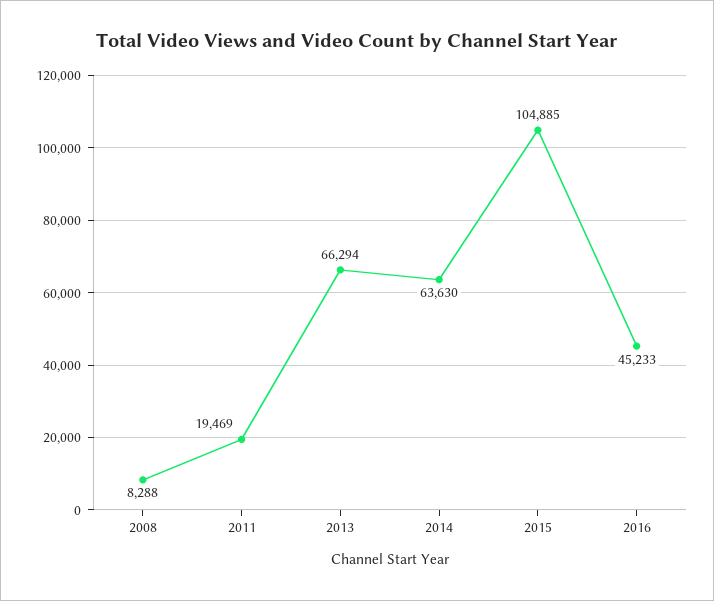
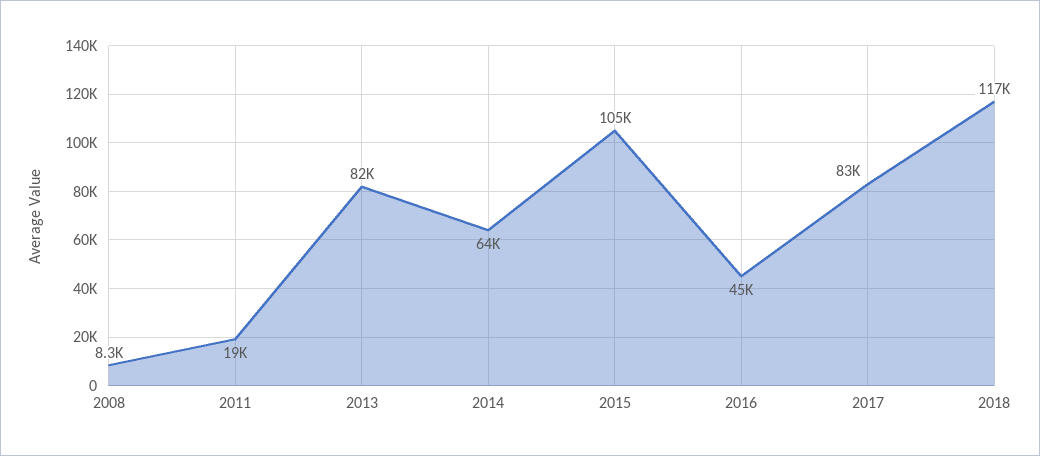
2013: 66294 -> 82000
2017: none -> 83000
2018: none -> 117000

